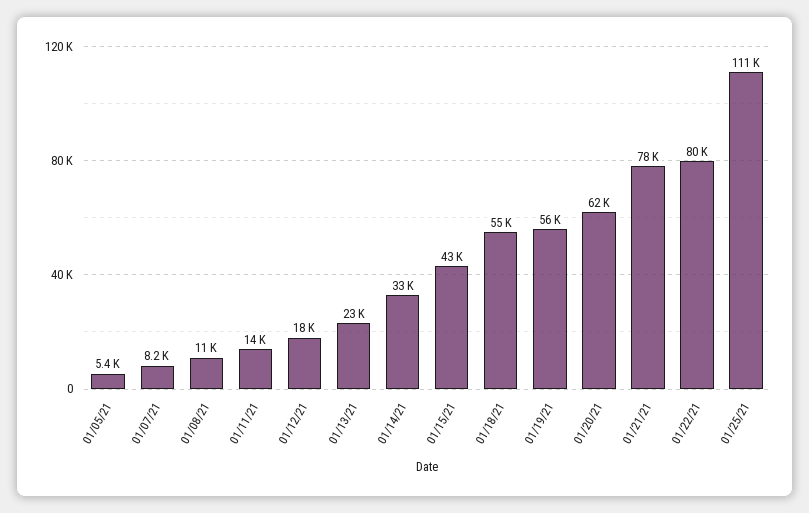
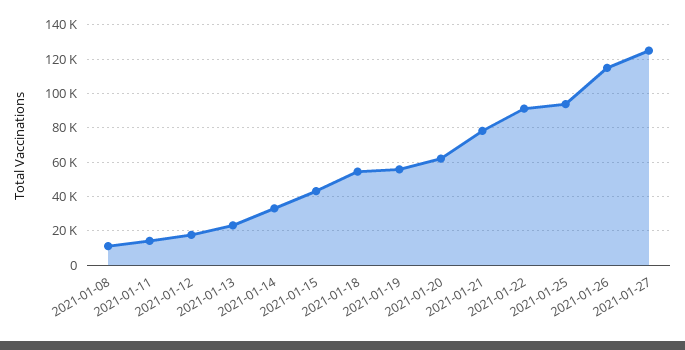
01/05/21: 5400 -> none
01/07/21: 8200 -> none
01/22/21: 80000 -> 90000
01/25/21: 111000 -> 95000
2021-01-26: none -> 115000
2021-01-27: none -> 125000

